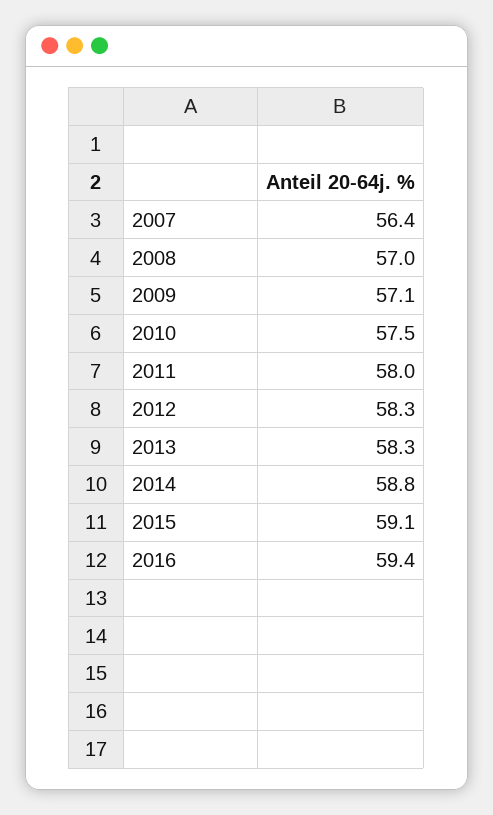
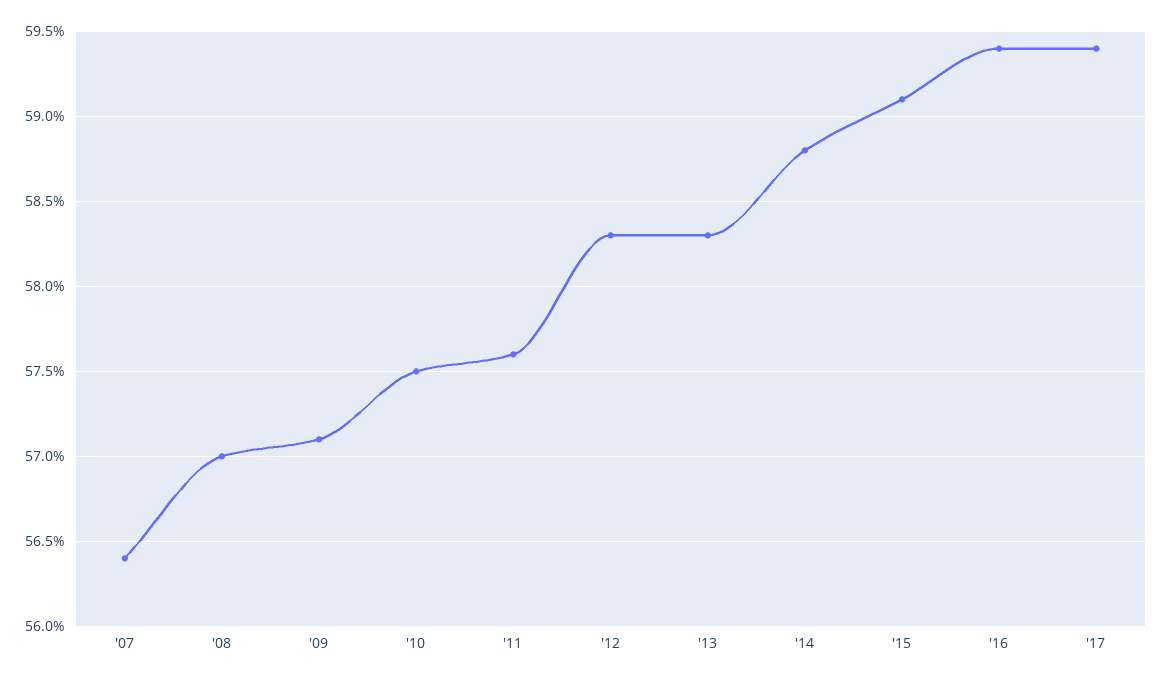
2011: 58 -> 57.6
'17: none -> 59.4

